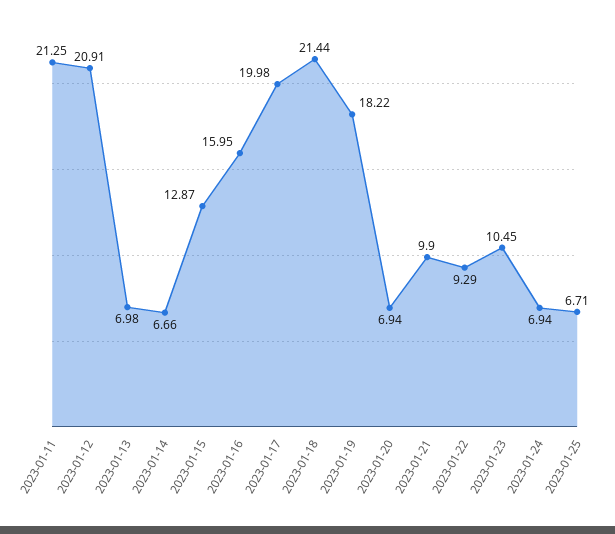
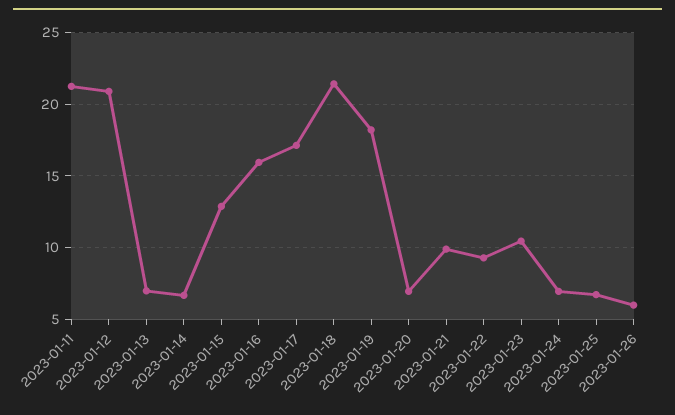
2023-01-17: 19.98 -> 17
2023-01-26: none -> 6

